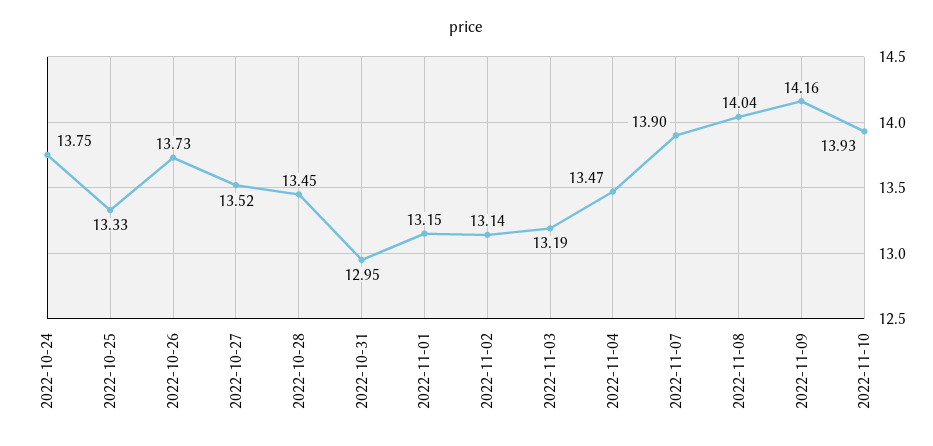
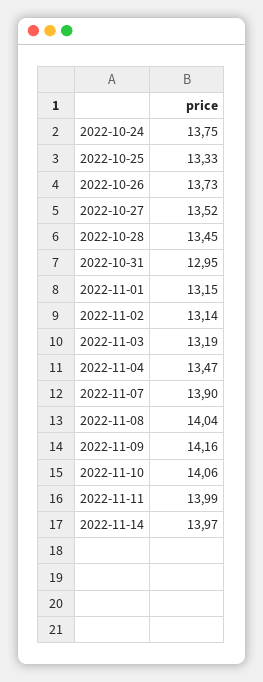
2022-11-10: 13.93 -> 14.06
2022-11-11: none -> 13.99
2022-11-14: none -> 13.97

